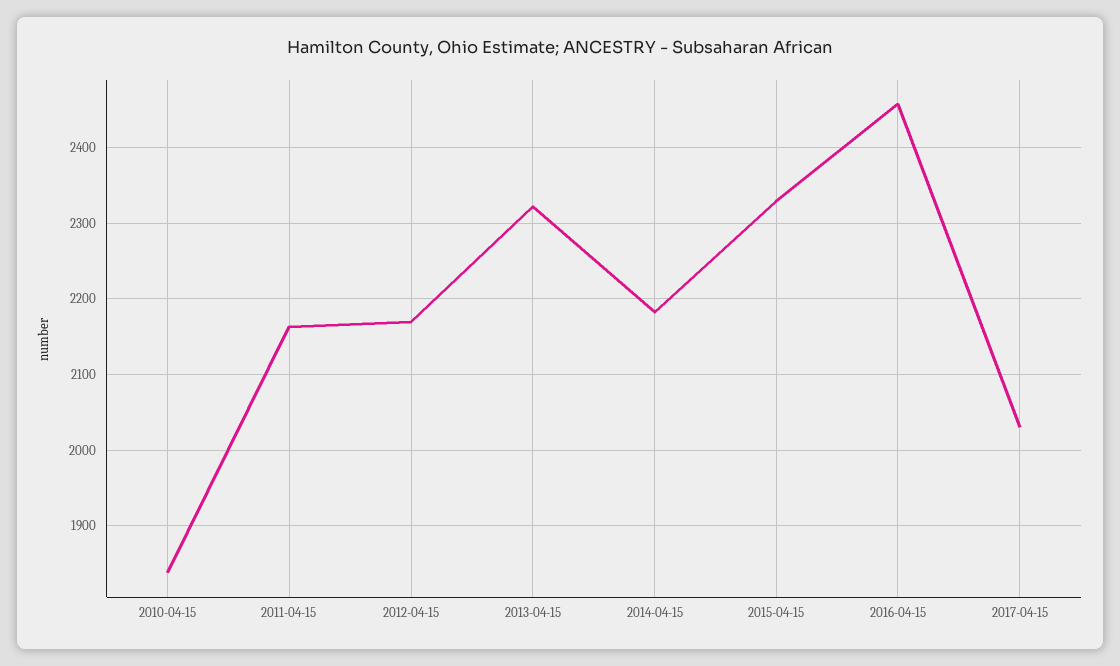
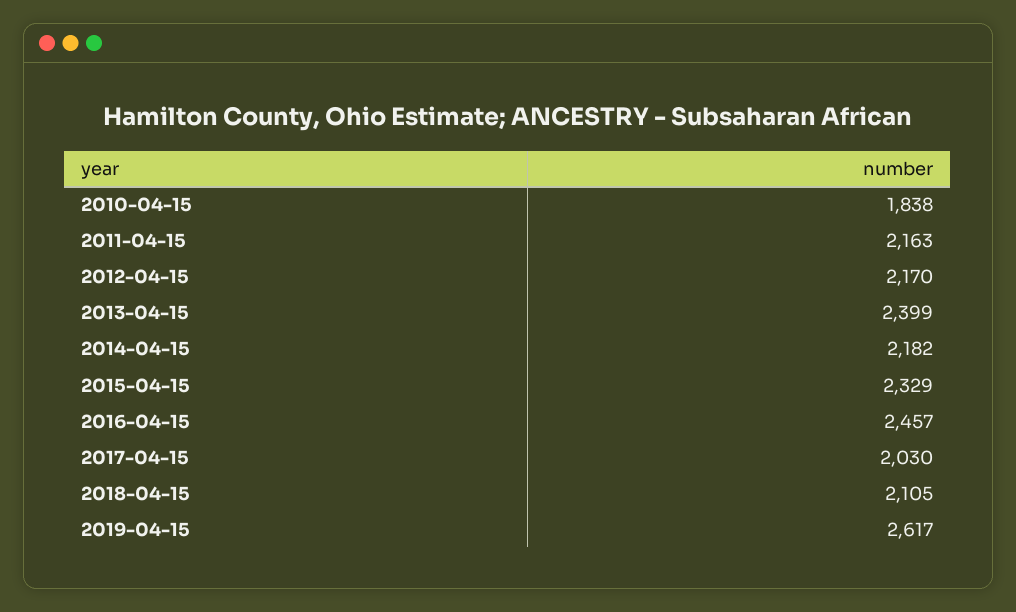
2013-04-15: 2320 -> 2399
2018-04-15: none -> 2105
2019-04-15: none -> 2617

